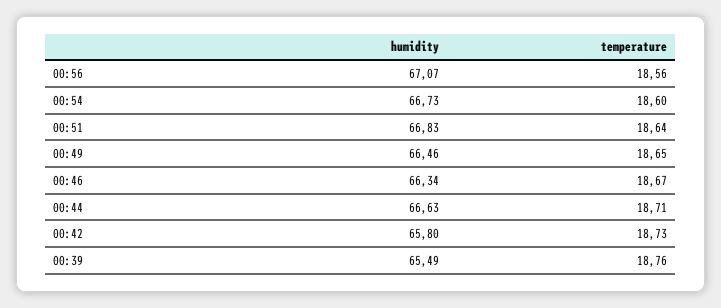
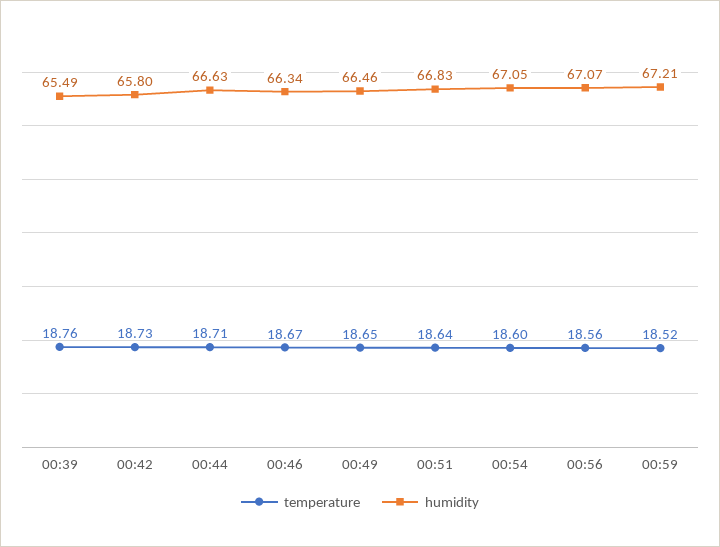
humidity, 00:54: 66.73 -> 67.05
temperature, 00:59: none -> 18.52
humidity, 00:59: none -> 67.21

